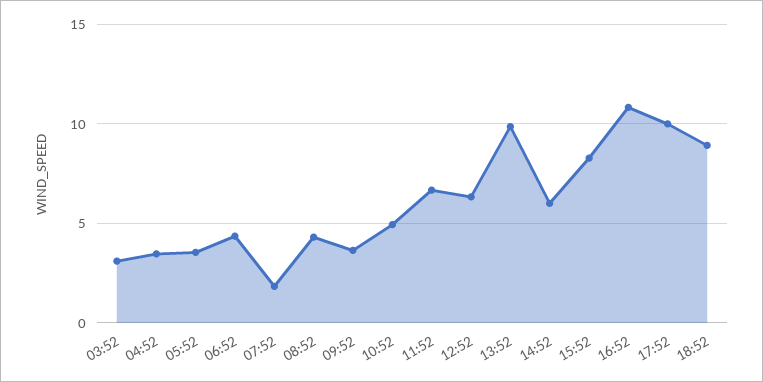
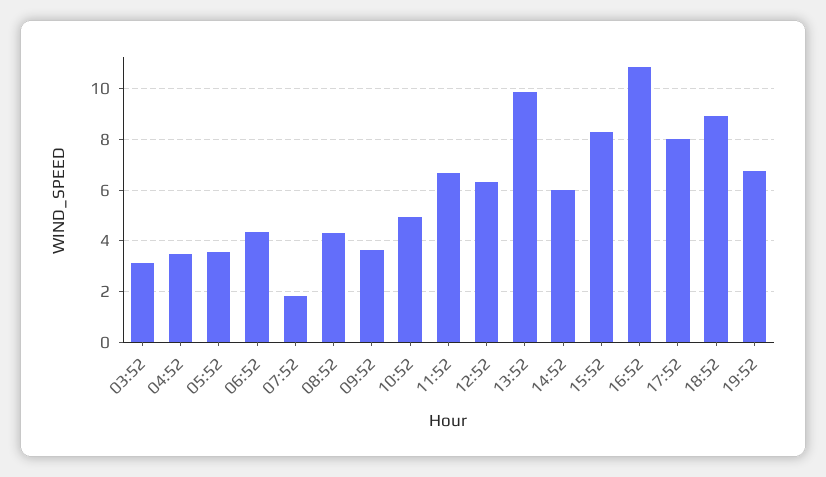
17:52: 10 -> 8
19:52: none -> 6.75

